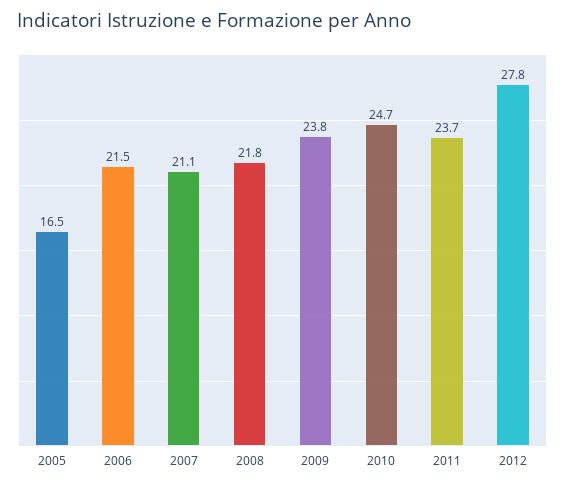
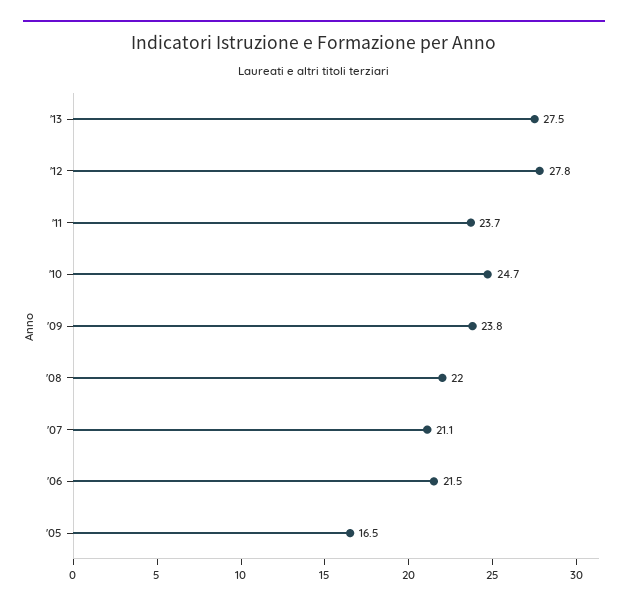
2008: 21.8 -> 22
'13: none -> 27.5

